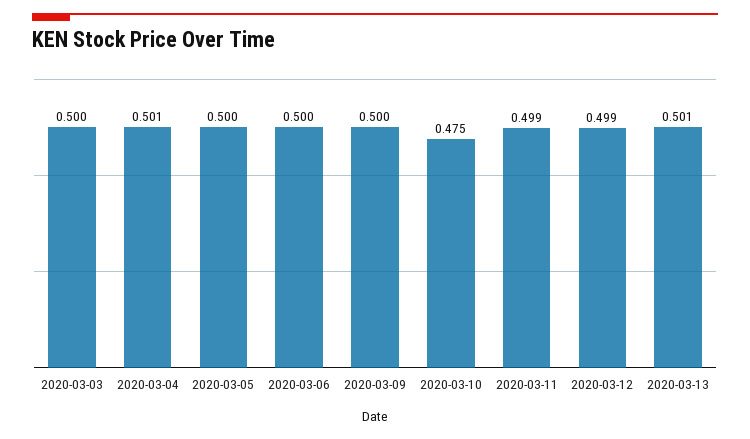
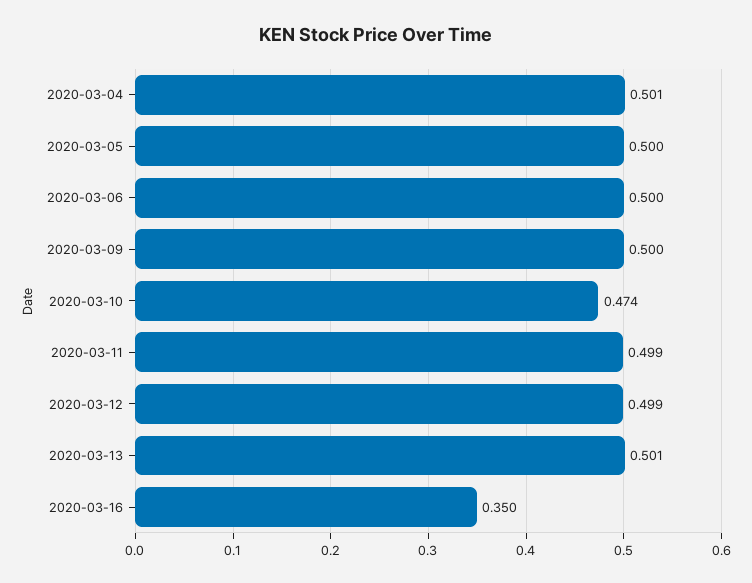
2020-03-03: 0.5 -> none
2020-03-10: 0.475 -> 0.474
2020-03-16: none -> 0.35

